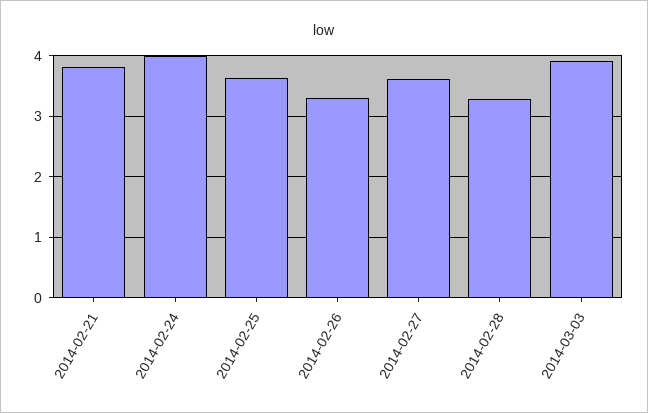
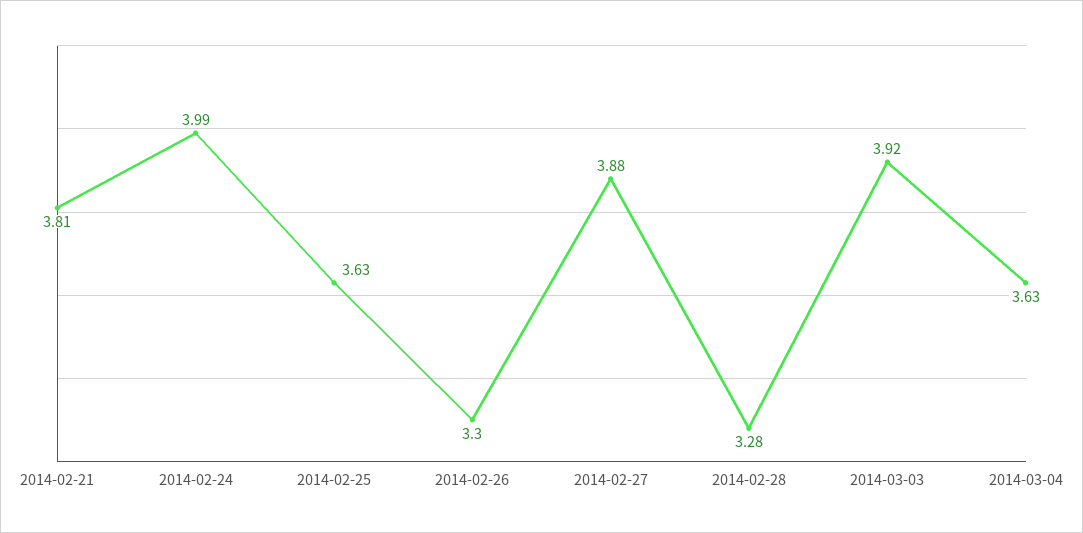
2014-02-27: 3.6 -> 3.88
2014-03-04: none -> 3.63

